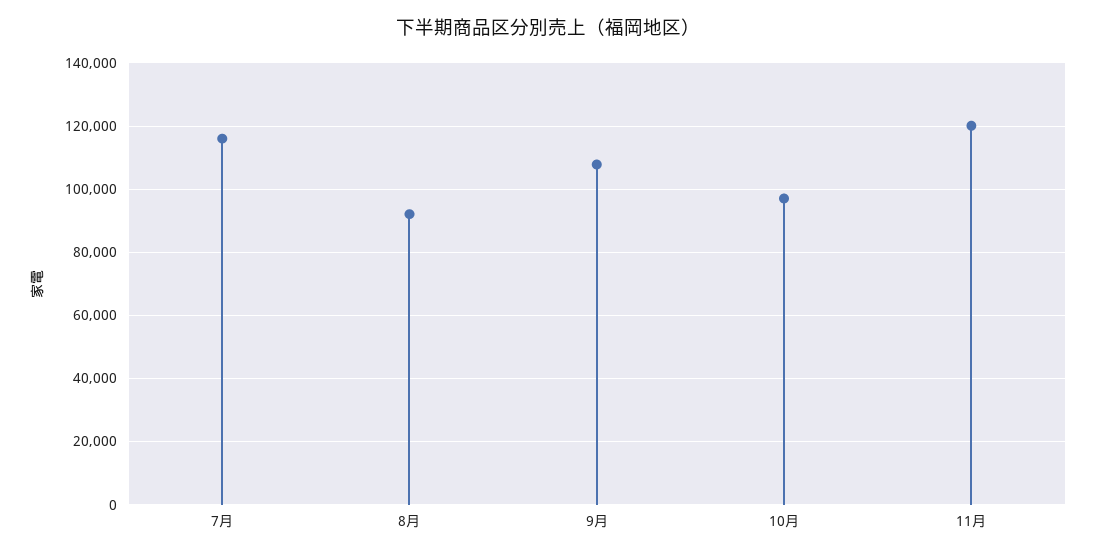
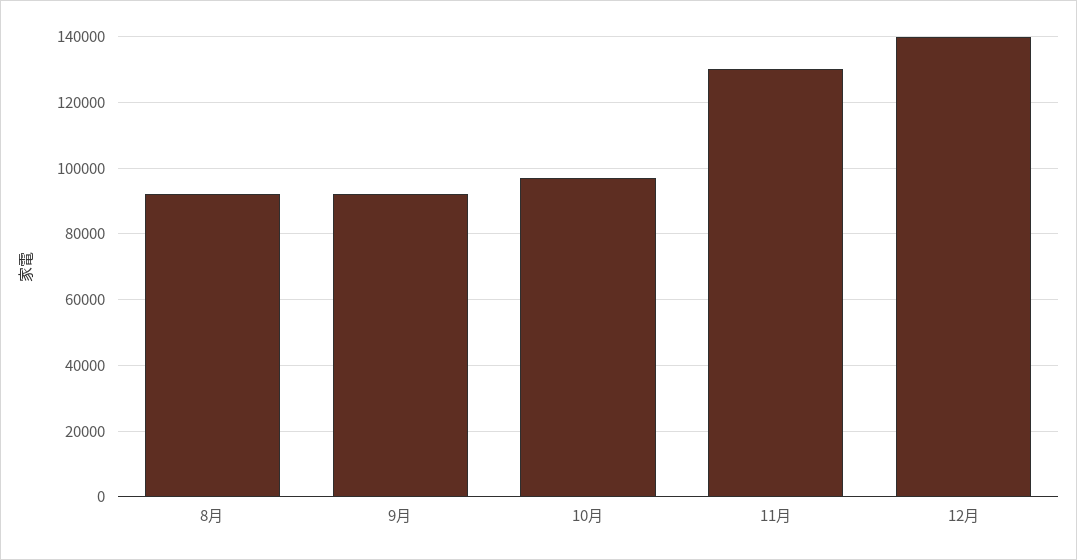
7月: 116000 -> none
9月: 108000 -> 92000
11月: 120000 -> 130000
12月: none -> 140000

